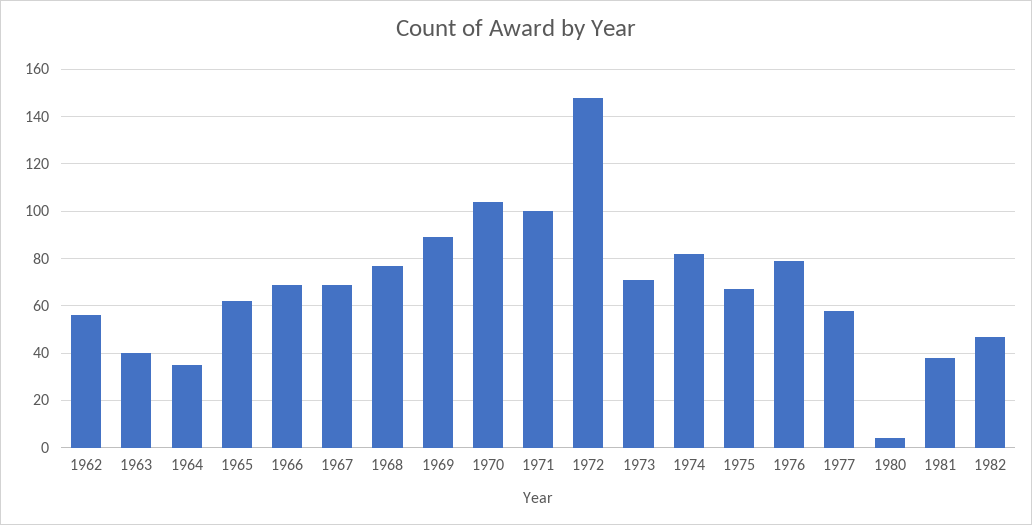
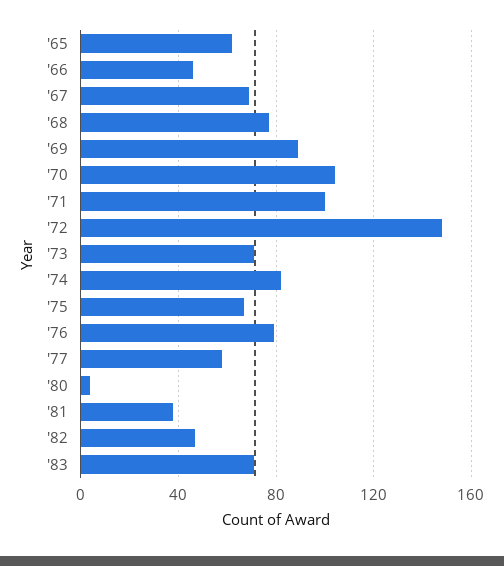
1962: 55 -> none
1963: 40 -> none
1964: 35 -> none
1966: 70 -> 45
'83: none -> 70

